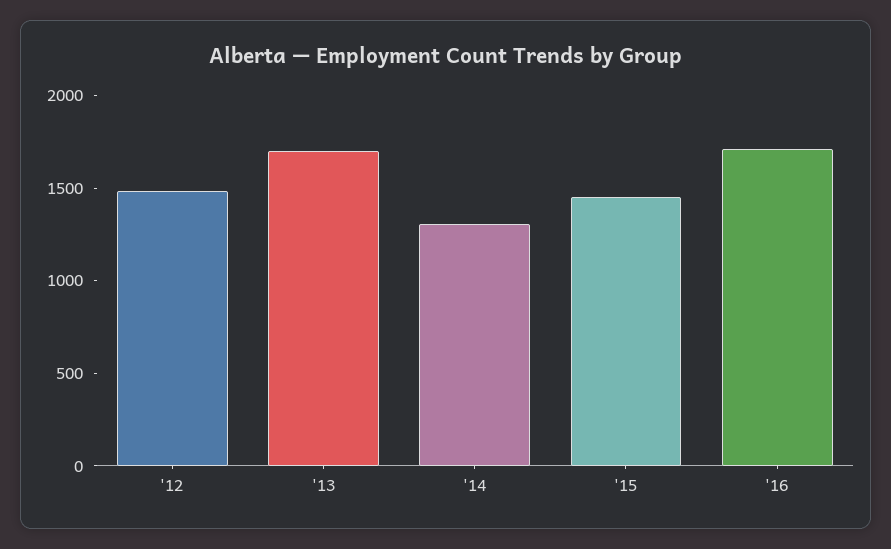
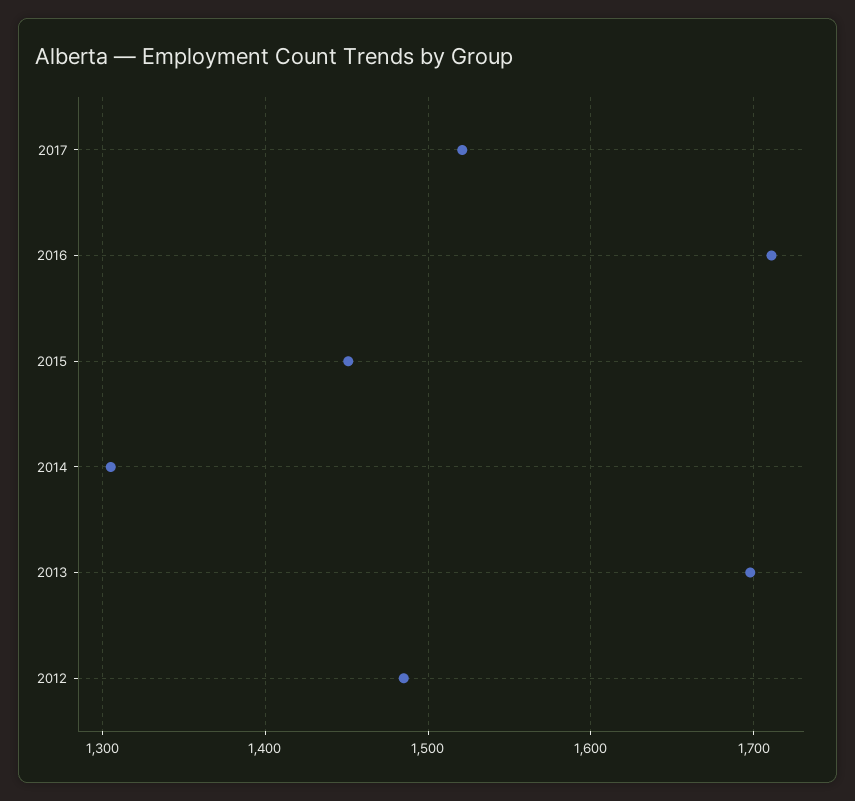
2017: none -> 1520

